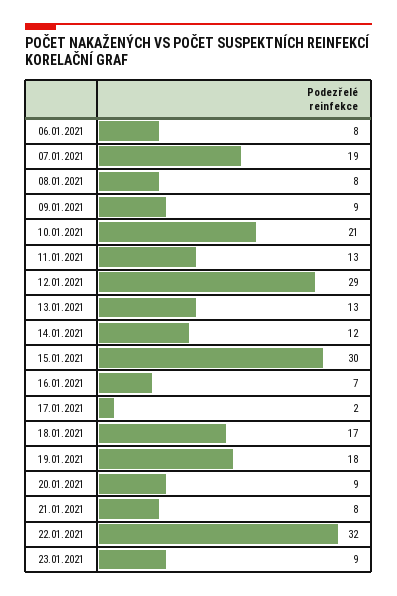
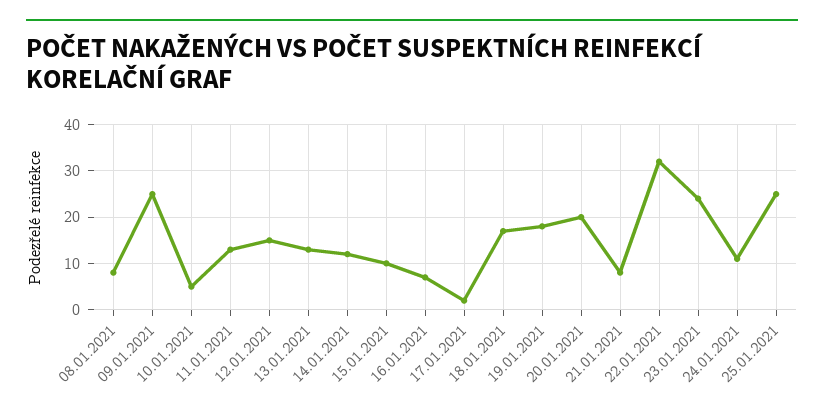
06.01.2021: 8 -> none
07.01.2021: 19 -> none
09.01.2021: 9 -> 25
10.01.2021: 21 -> 5
12.01.2021: 29 -> 15
15.01.2021: 30 -> 10
20.01.2021: 9 -> 20
23.01.2021: 9 -> 25
24.01.2021: none -> 10
25.01.2021: none -> 25

